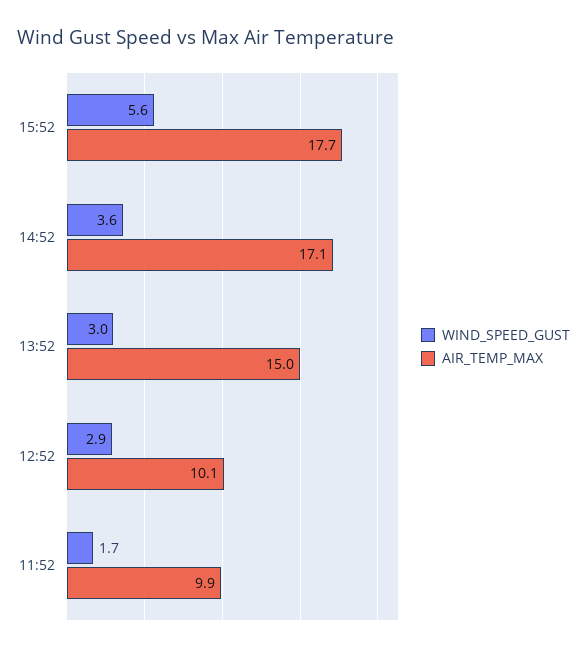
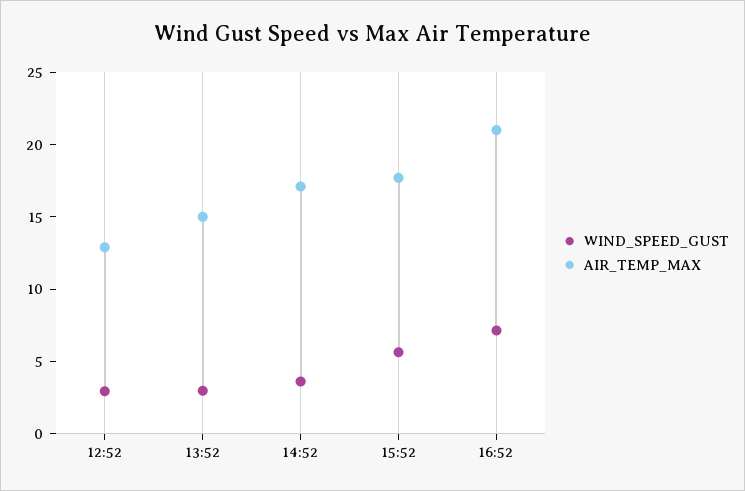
AIR_TEMP_MAX, 12:52: 10.1 -> 13
WIND_SPEED_GUST, 11:52: 1.7 -> none
AIR_TEMP_MAX, 11:52: 9.9 -> none
WIND_SPEED_GUST, 16:52: none -> 7
AIR_TEMP_MAX, 16:52: none -> 21

